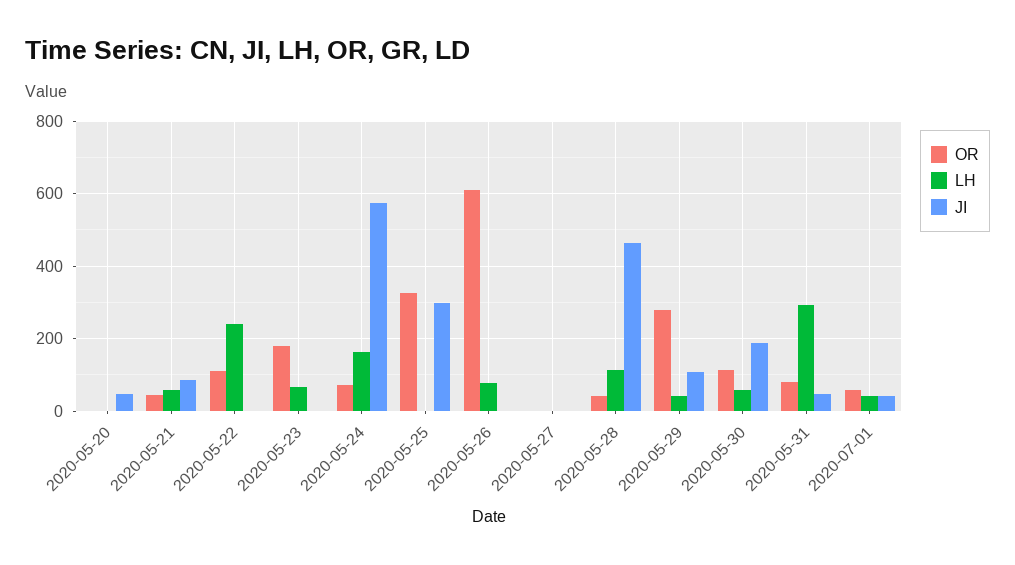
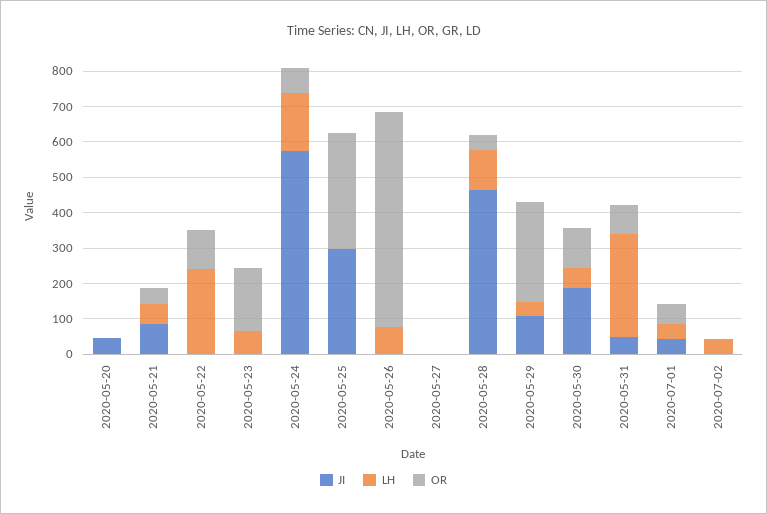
JI, 2020-07-02: none -> 0
LH, 2020-07-02: none -> 50
OR, 2020-07-02: none -> 0

